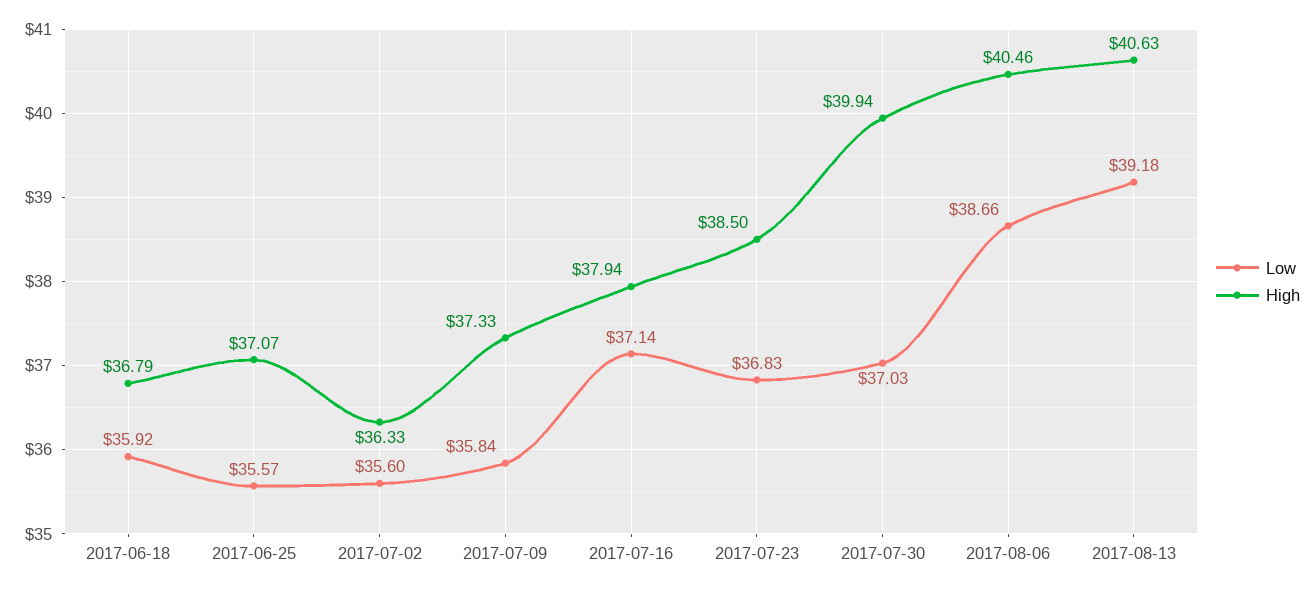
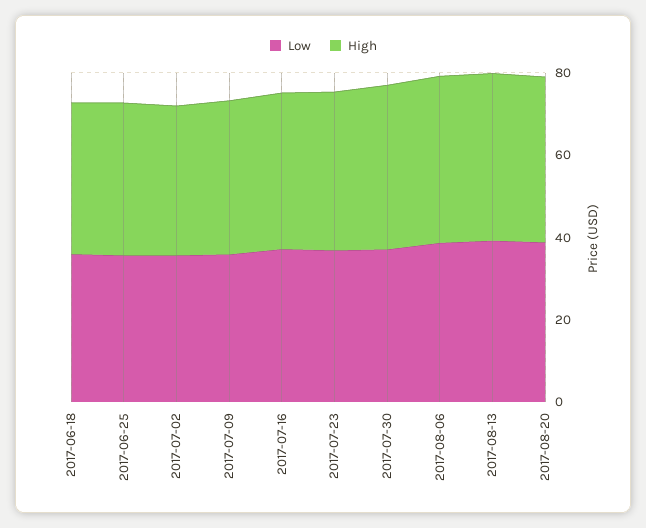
Low, 2017-08-20: none -> 40
High, 2017-08-20: none -> 40

